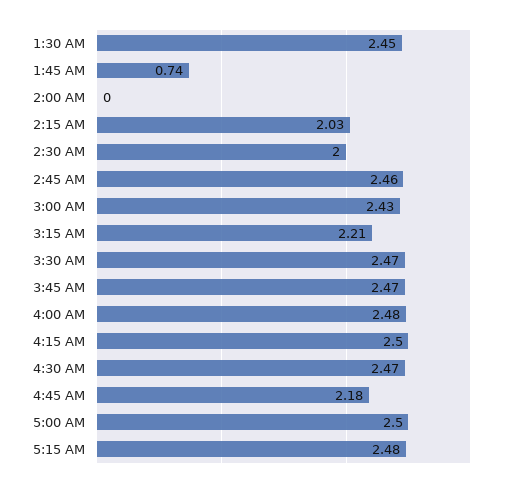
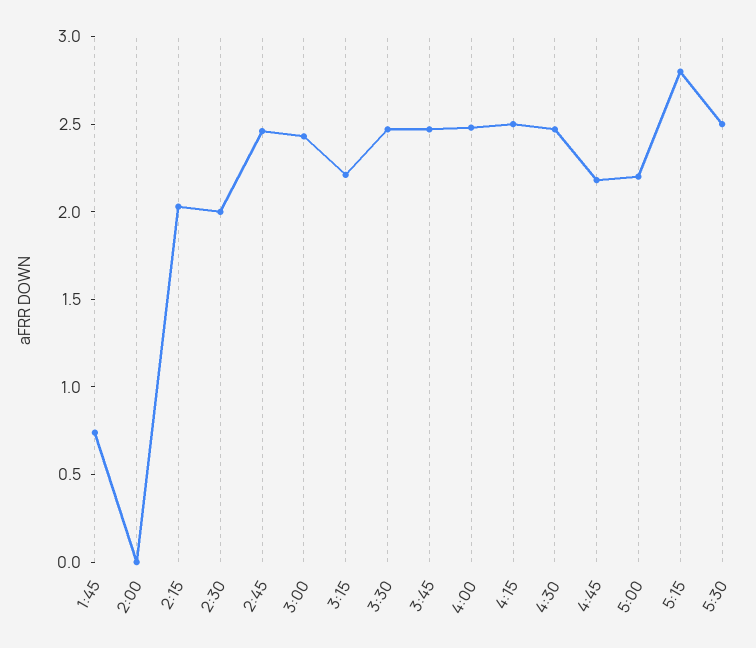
1:30 AM: 2.45 -> none
5:00 AM: 2.5 -> 2.2
5:15 AM: 2.48 -> 2.8
5:30: none -> 2.5

